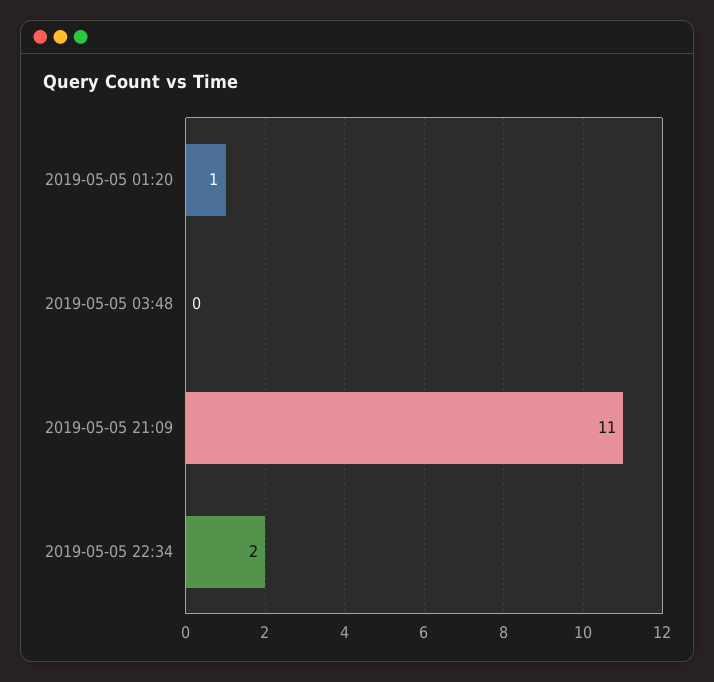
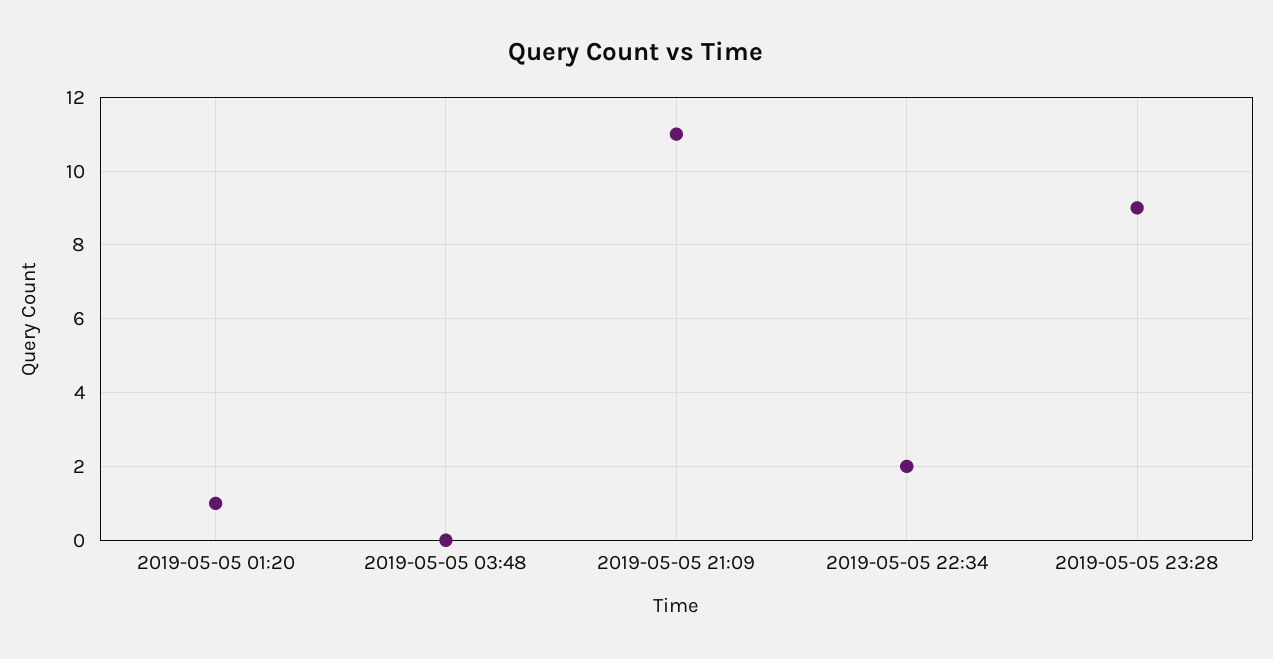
2019-05-05 23:28: none -> 9

